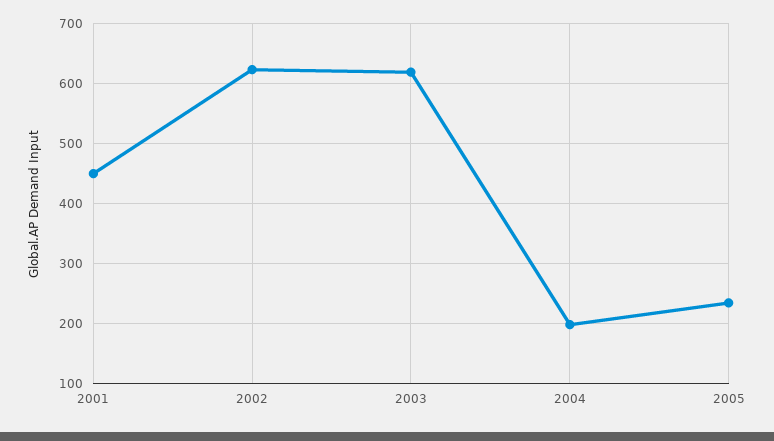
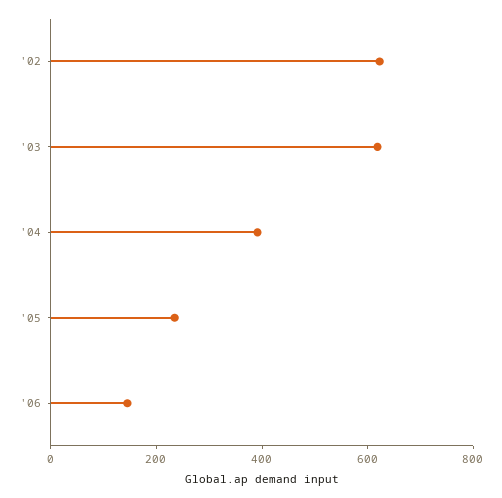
2001: 450 -> none
2004: 200 -> 400
'06: none -> 150

